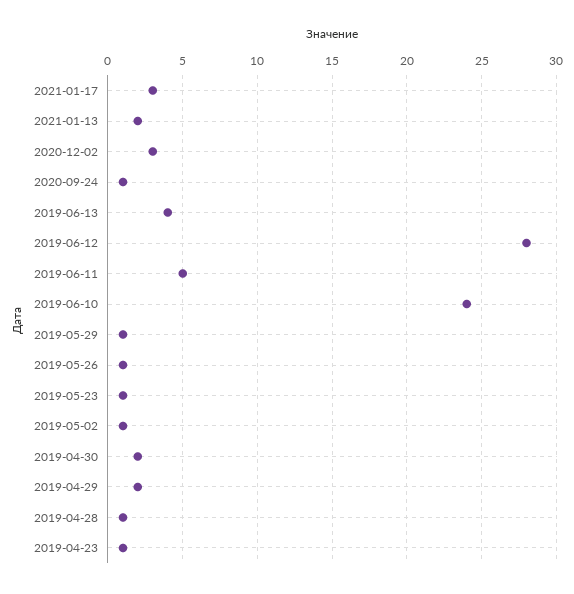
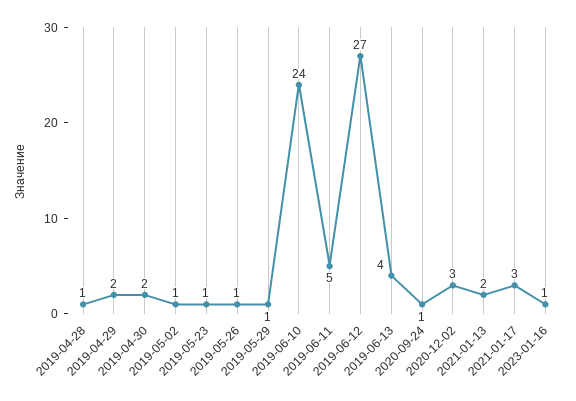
2019-06-12: 28 -> 27
2019-04-23: 1 -> none
2023-01-16: none -> 1

